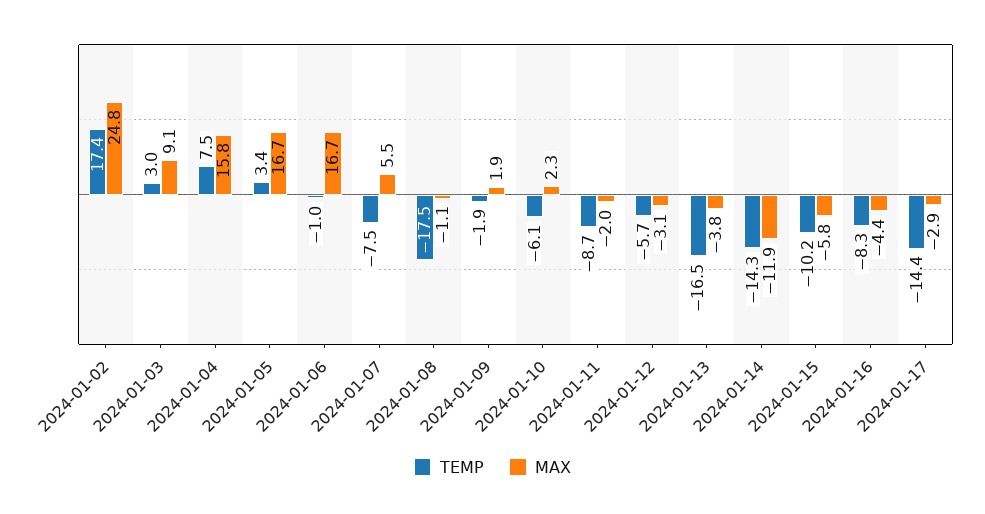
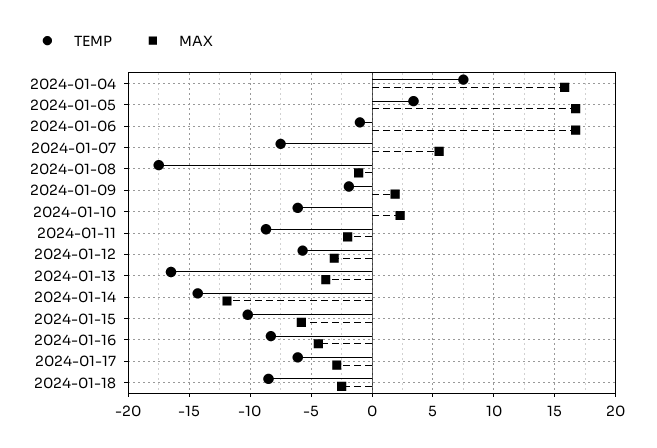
TEMP, 2024-01-02: 17.4 -> none
MAX, 2024-01-02: 24.8 -> none
TEMP, 2024-01-03: 3 -> none
MAX, 2024-01-03: 9.1 -> none
TEMP, 2024-01-17: -14.4 -> -6
TEMP, 2024-01-18: none -> -8.5
MAX, 2024-01-18: none -> -2.5

